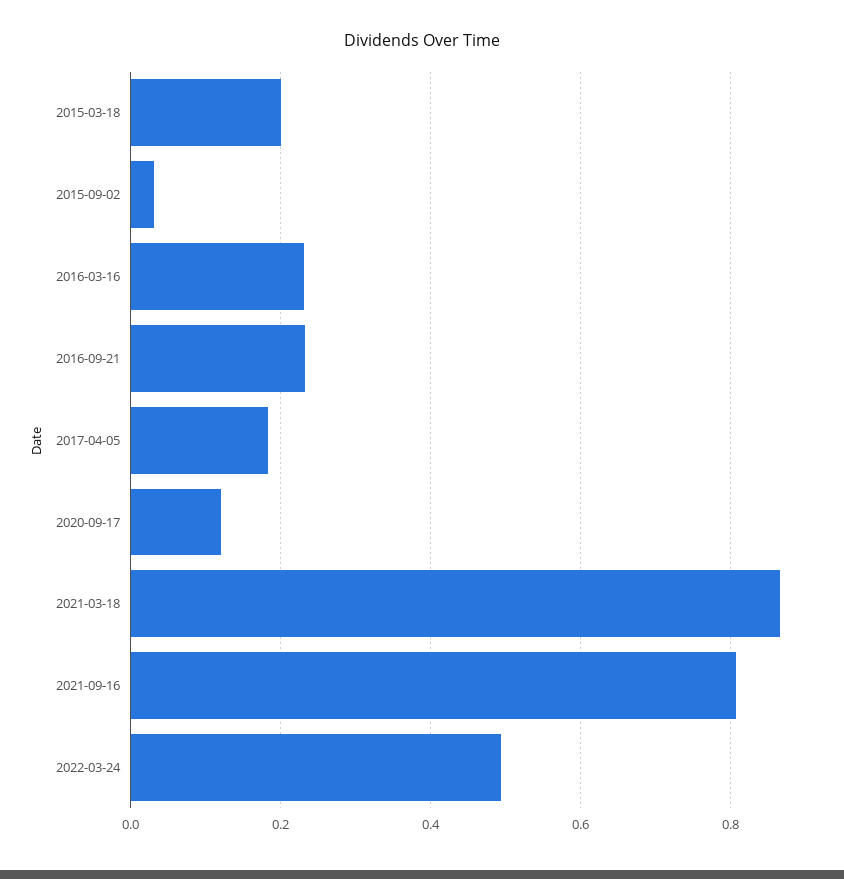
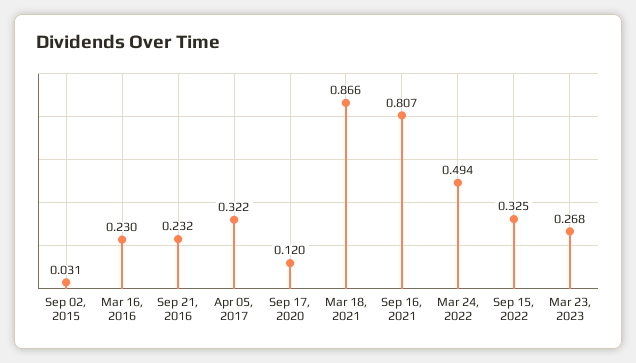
2015-03-18: 0.2 -> none
2017-04-05: 0.18 -> 0.322
Sep 15, 2022: none -> 0.325
Mar 23, 2023: none -> 0.268

